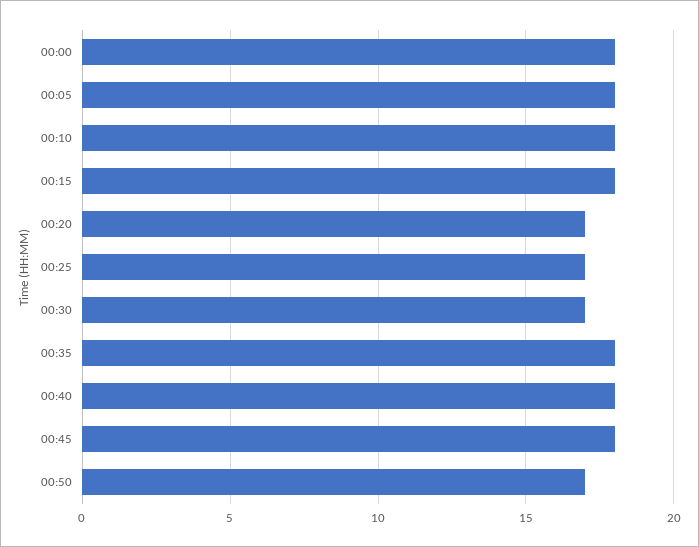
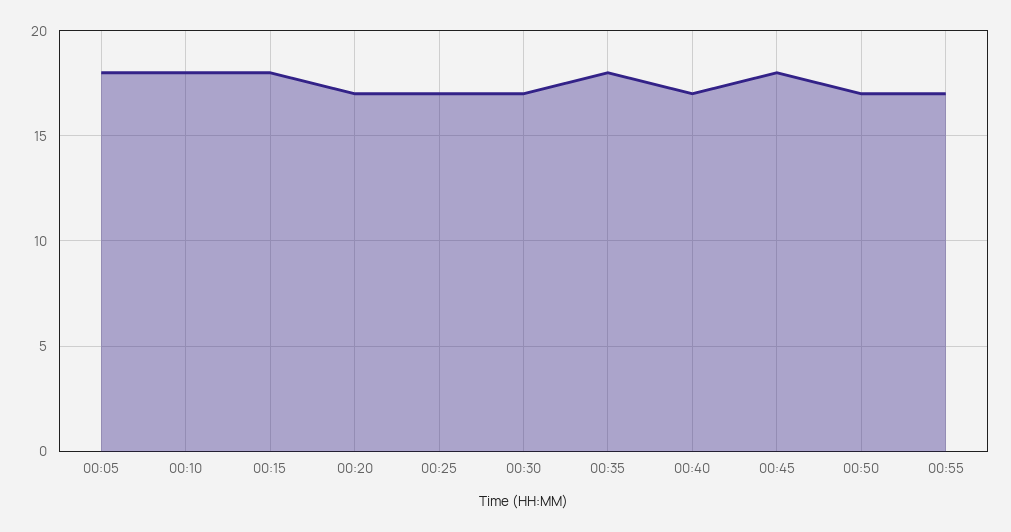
00:00: 18 -> none
00:40: 18 -> 17
00:55: none -> 17

